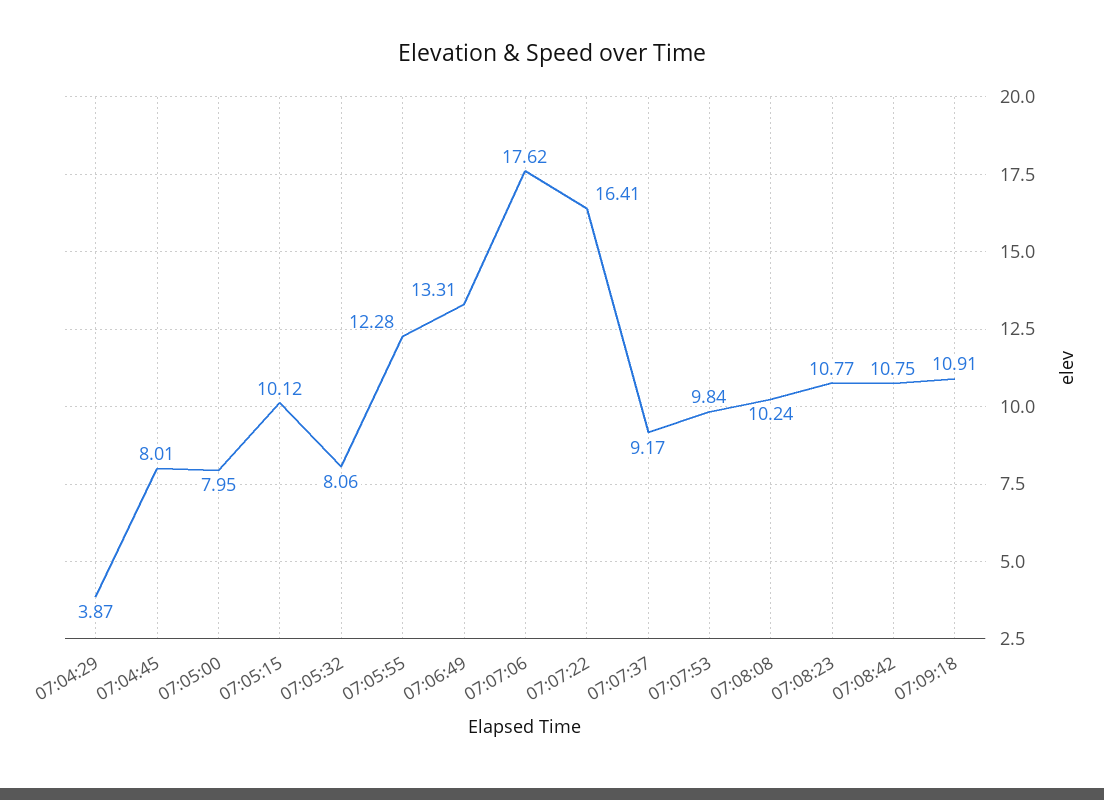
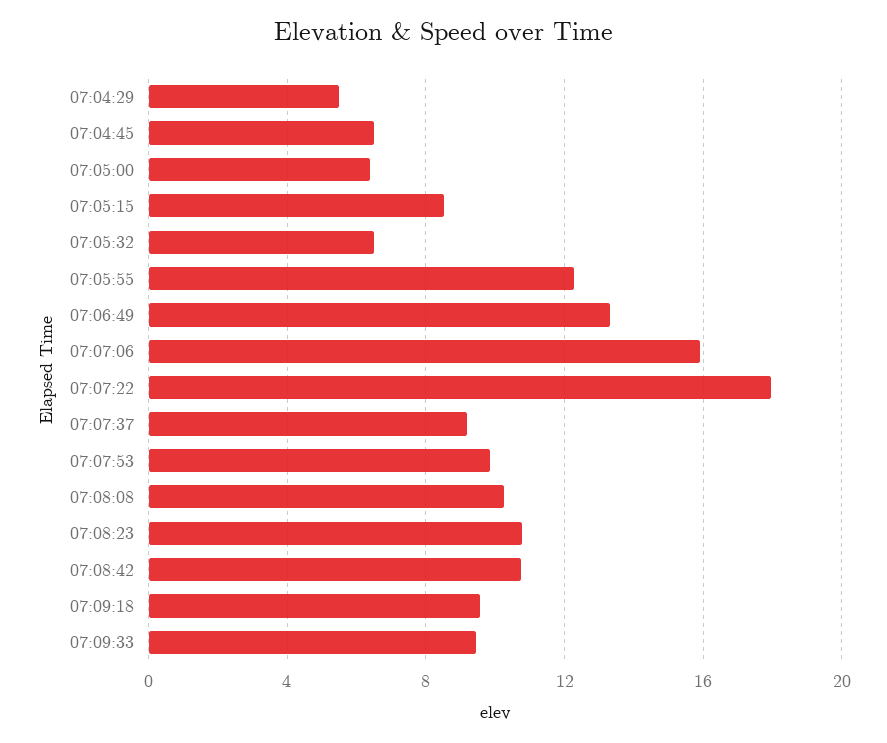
07:04:29: 3.87 -> 5.5
07:04:45: 8.01 -> 6.5
07:05:00: 7.95 -> 6.5
07:05:15: 10.12 -> 8.5
07:05:32: 8.06 -> 6.5
07:07:06: 17.62 -> 16
07:07:22: 16.41 -> 18
07:09:18: 10.91 -> 9.5
07:09:33: none -> 9.5

